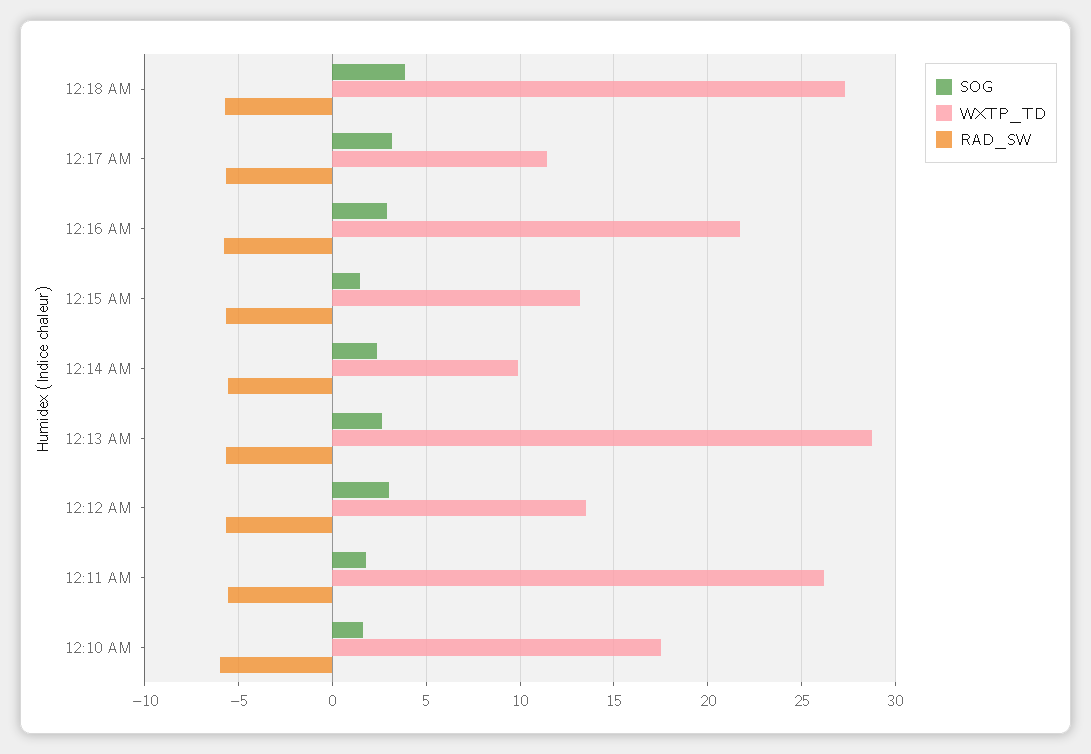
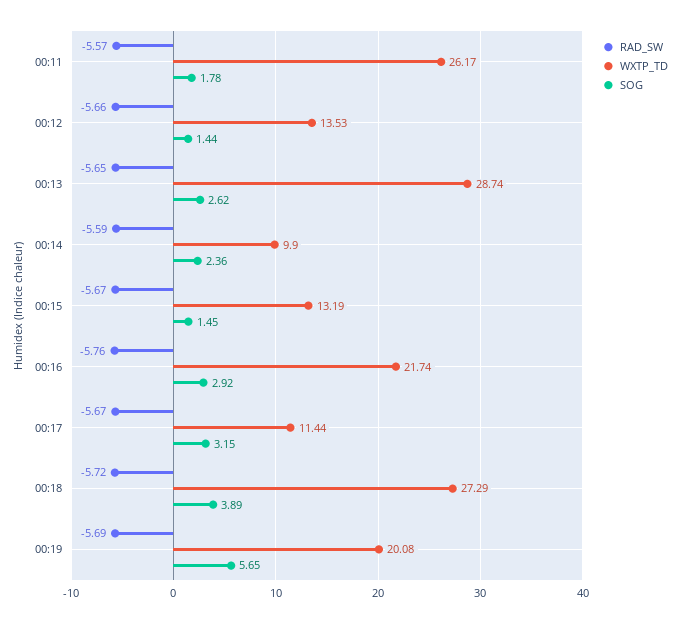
SOG, 12:12 AM: 3 -> 1.44
SOG, 12:10 AM: 1.5 -> none
WXTP_TD, 12:10 AM: 17.5 -> none
RAD_SW, 12:10 AM: -6 -> none
RAD_SW, 00:19: none -> -5.69
WXTP_TD, 00:19: none -> 20.08
SOG, 00:19: none -> 5.65

